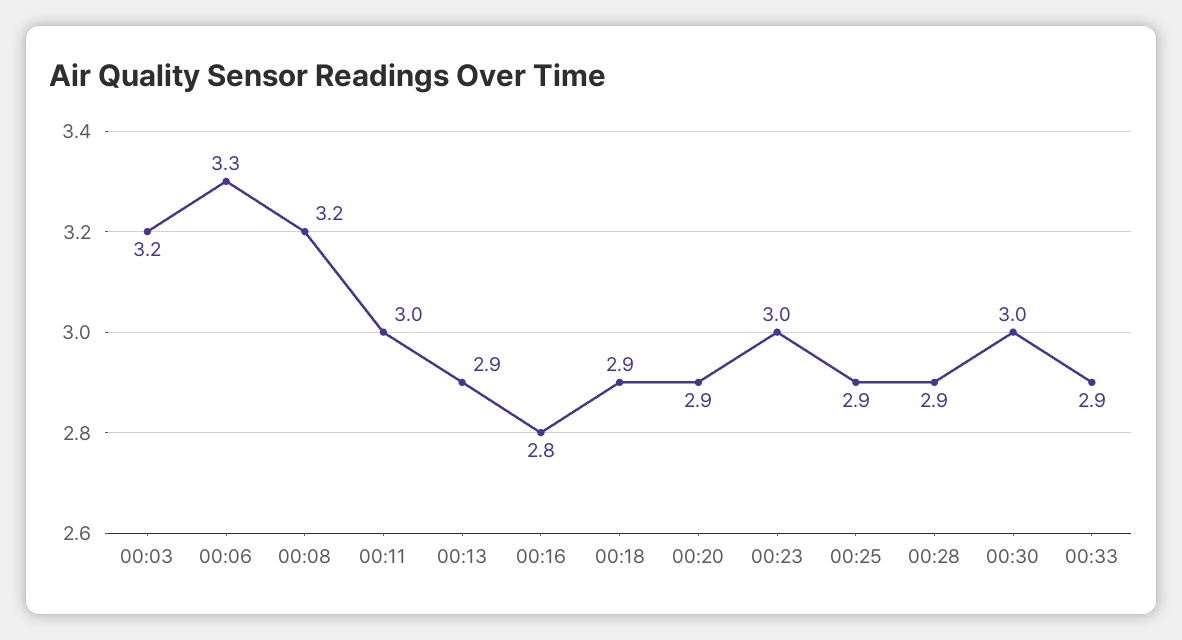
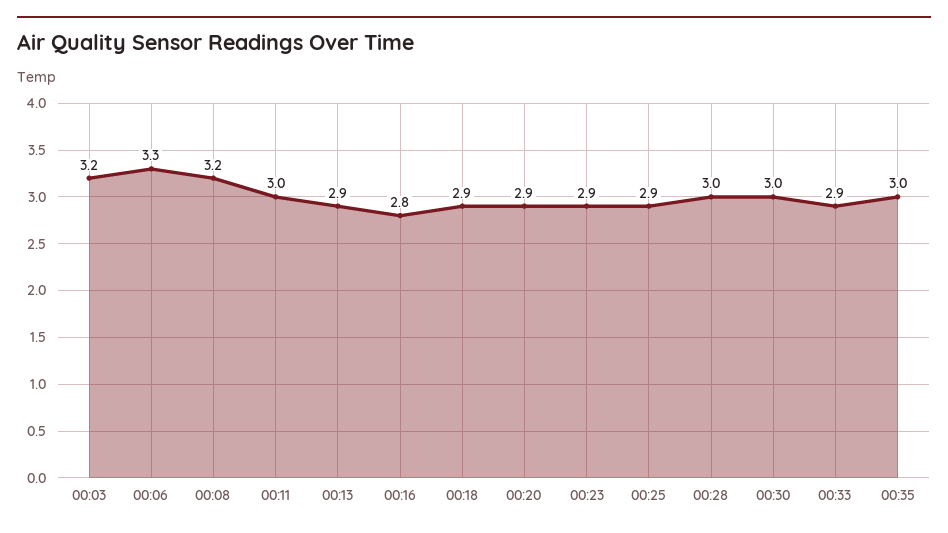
00:23: 3 -> 2.9
00:28: 2.9 -> 3
00:35: none -> 3

